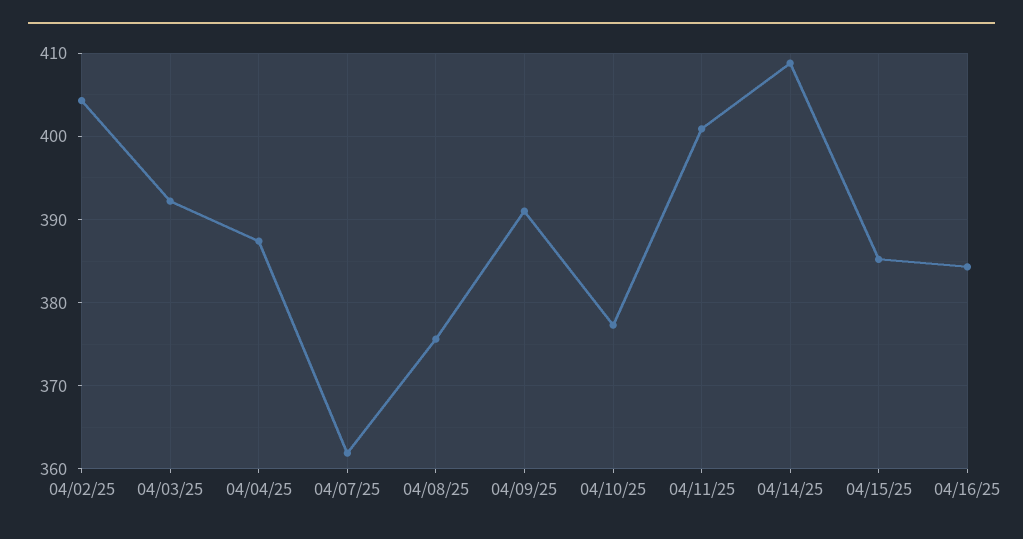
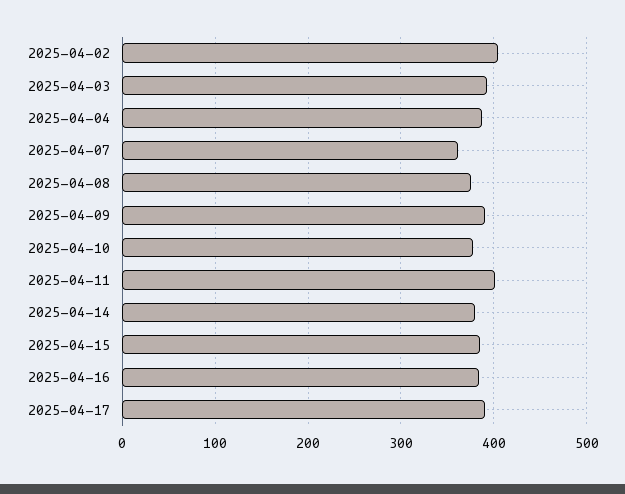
04/14/25: 409 -> 380
2025-04-17: none -> 390

